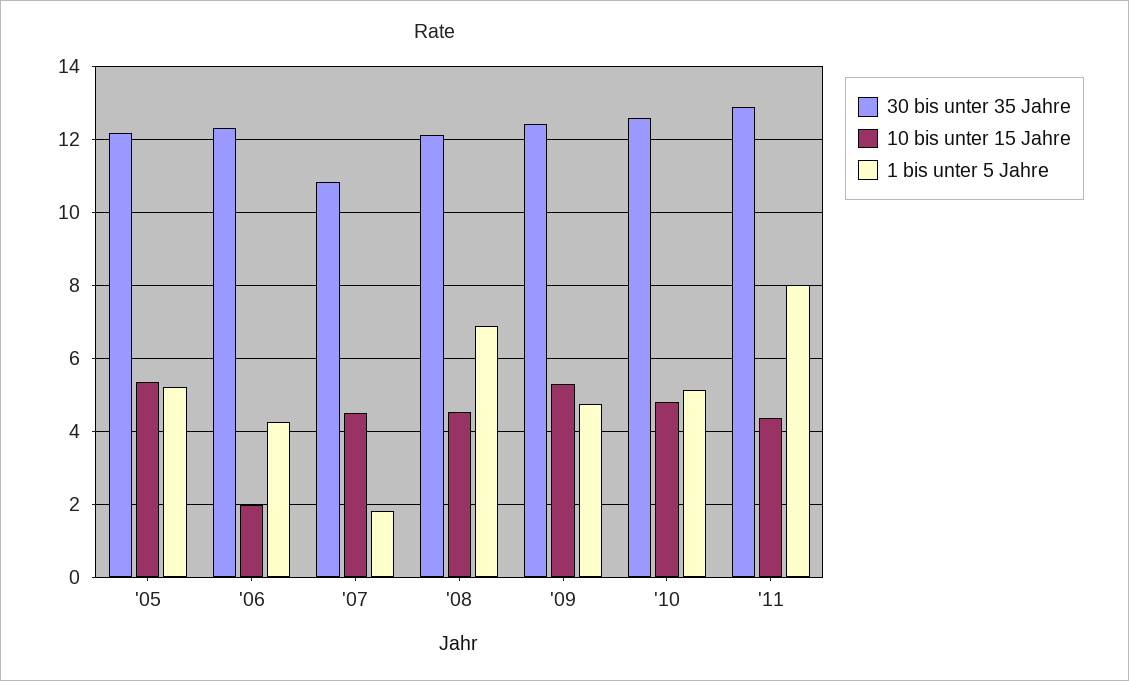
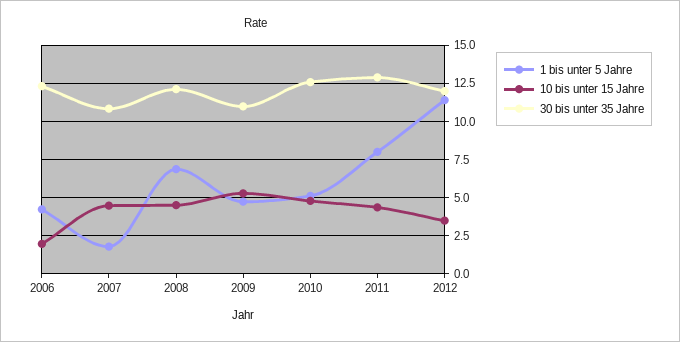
30 bis unter 35 Jahre, '05: 12.2 -> none
10 bis unter 15 Jahre, '05: 5.4 -> none
1 bis unter 5 Jahre, '05: 5.2 -> none
30 bis unter 35 Jahre, '09: 12.4 -> 11
1 bis unter 5 Jahre, 2012: none -> 11.5
10 bis unter 15 Jahre, 2012: none -> 3.5
30 bis unter 35 Jahre, 2012: none -> 12

